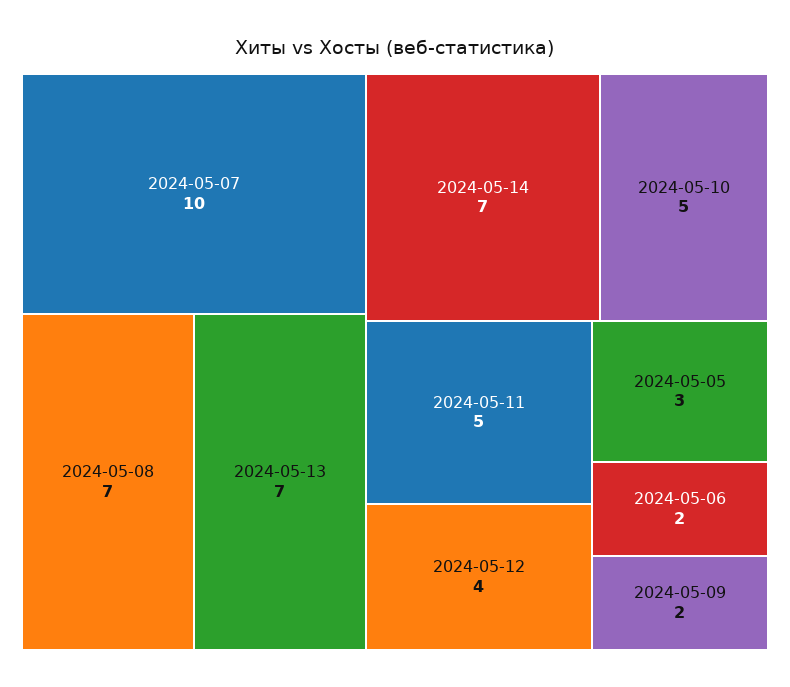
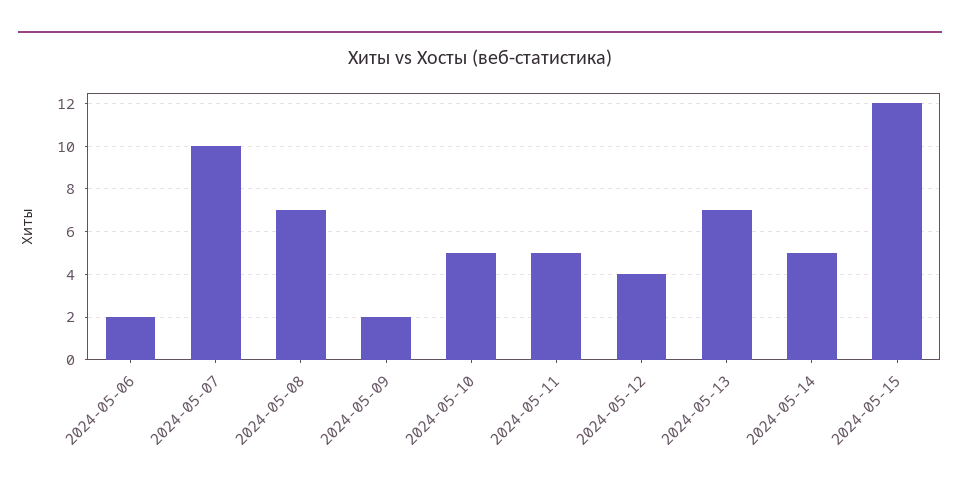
2024-05-14: 7 -> 5
2024-05-05: 3 -> none
2024-05-15: none -> 12

